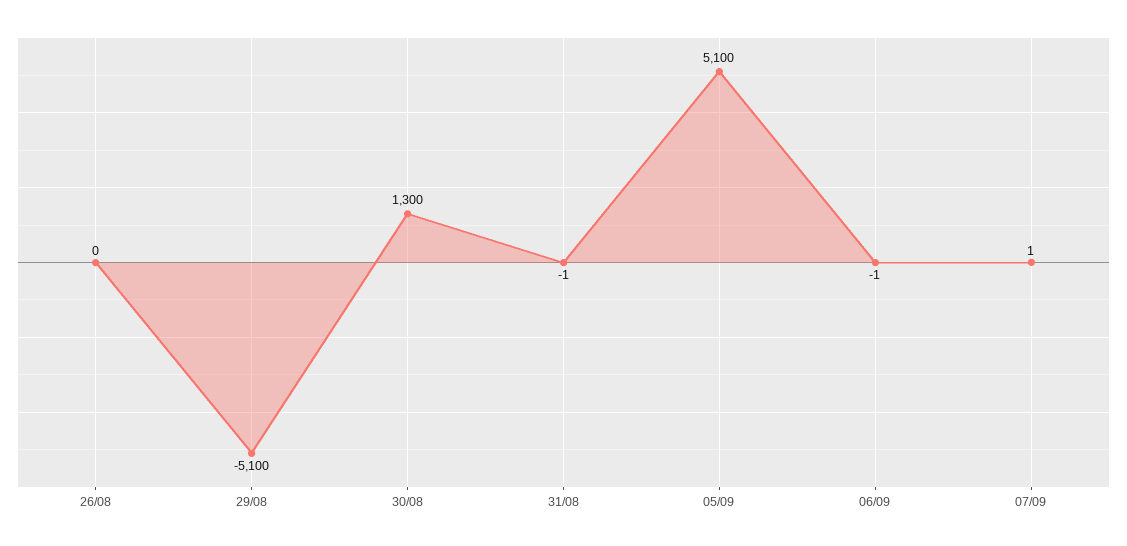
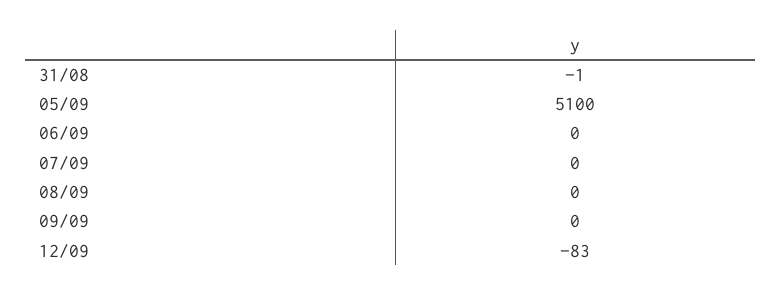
26/08: 0 -> none
29/08: -5100 -> none
30/08: 1300 -> none
06/09: -1 -> 0
07/09: 1 -> 0
08/09: none -> 0
09/09: none -> 0
12/09: none -> -83

